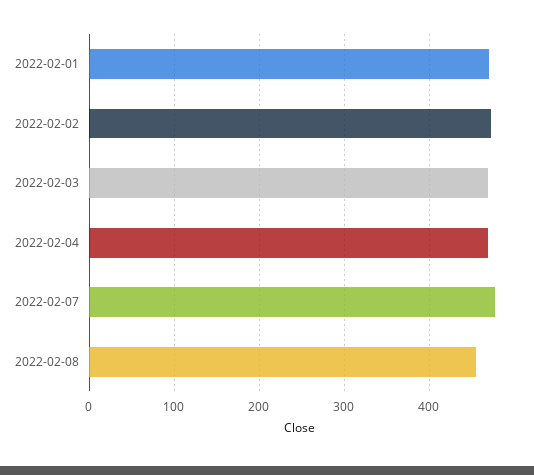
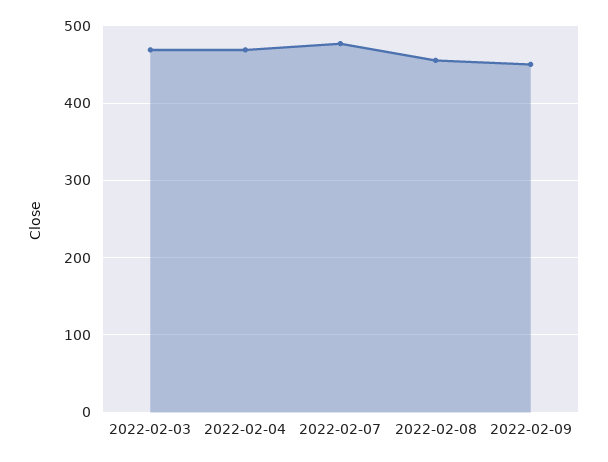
2022-02-01: 470 -> none
2022-02-02: 470 -> none
2022-02-09: none -> 450

